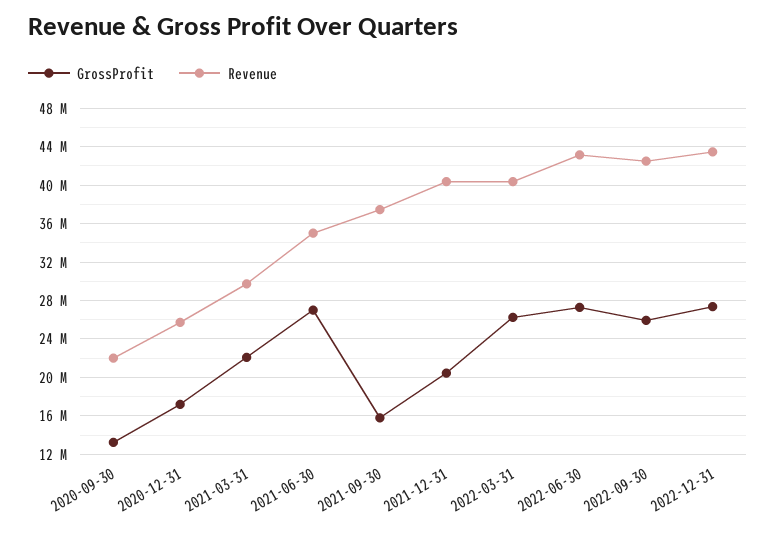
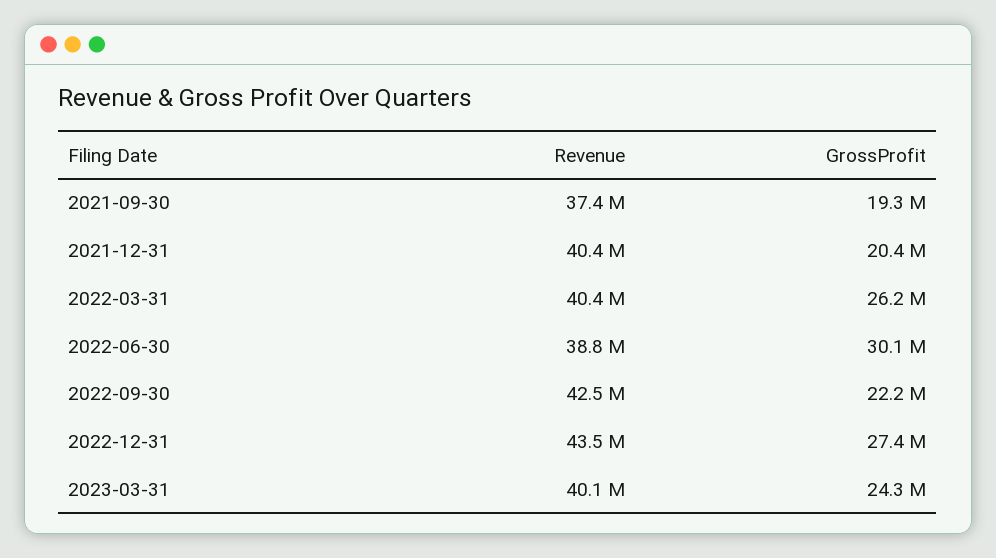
GrossProfit, 2020-09-30: 13000000 -> none
Revenue, 2020-09-30: 22000000 -> none
GrossProfit, 2020-12-31: 17000000 -> none
Revenue, 2020-12-31: 26000000 -> none
GrossProfit, 2021-03-31: 22000000 -> none
Revenue, 2021-03-31: 30000000 -> none
GrossProfit, 2021-06-30: 27000000 -> none
Revenue, 2021-06-30: 35000000 -> none
GrossProfit, 2021-09-30: 16000000 -> 19300000
GrossProfit, 2022-06-30: 27000000 -> 30100000
Revenue, 2022-06-30: 43000000 -> 38800000
GrossProfit, 2022-09-30: 26000000 -> 22200000
Revenue, 2023-03-31: none -> 40100000
GrossProfit, 2023-03-31: none -> 24300000

